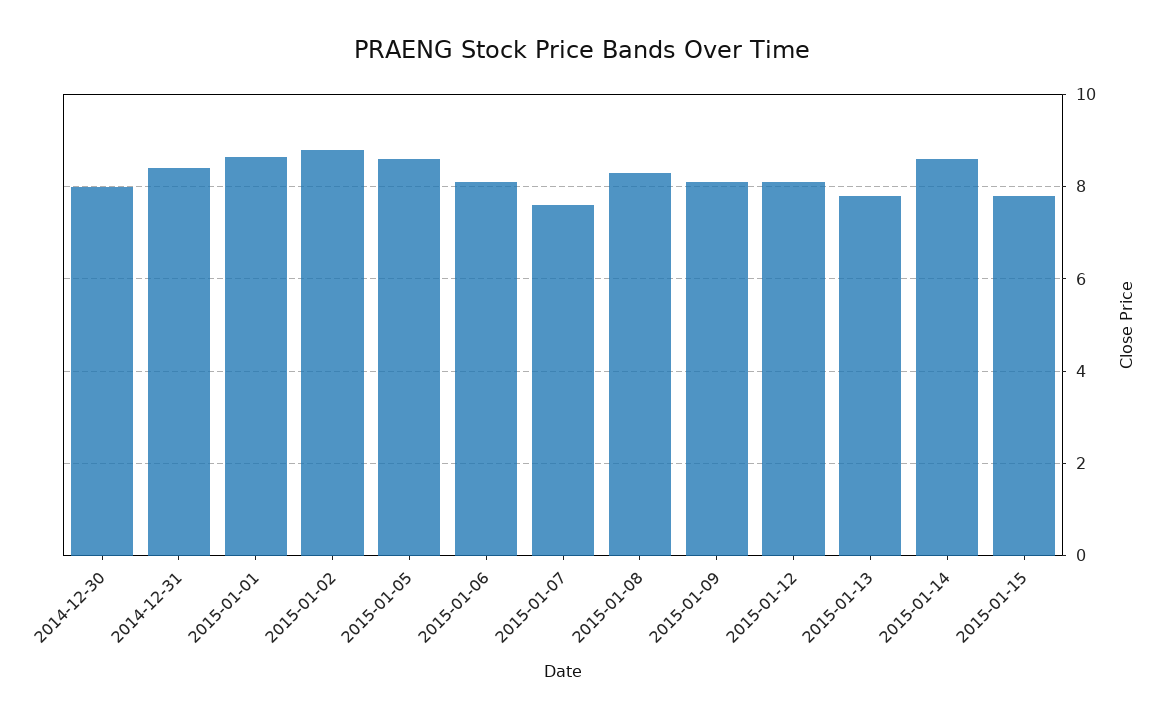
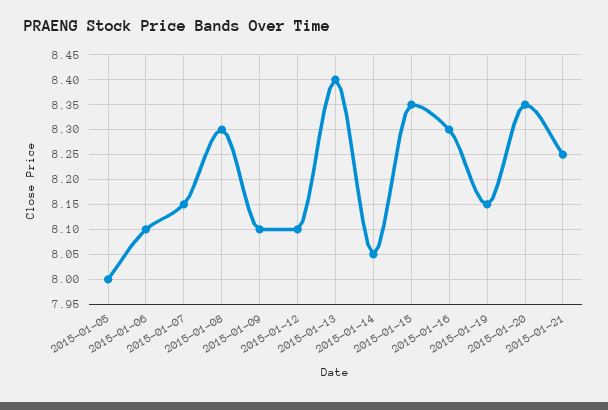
2014-12-30: 8 -> none
2014-12-31: 8.4 -> none
2015-01-01: 8.6 -> none
2015-01-02: 8.8 -> none
2015-01-05: 8.6 -> 8
2015-01-07: 7.6 -> 8.15
2015-01-13: 7.8 -> 8.4
2015-01-14: 8.6 -> 8.05
2015-01-15: 7.8 -> 8.35
2015-01-16: none -> 8.3
2015-01-19: none -> 8.15
2015-01-20: none -> 8.35
2015-01-21: none -> 8.25

